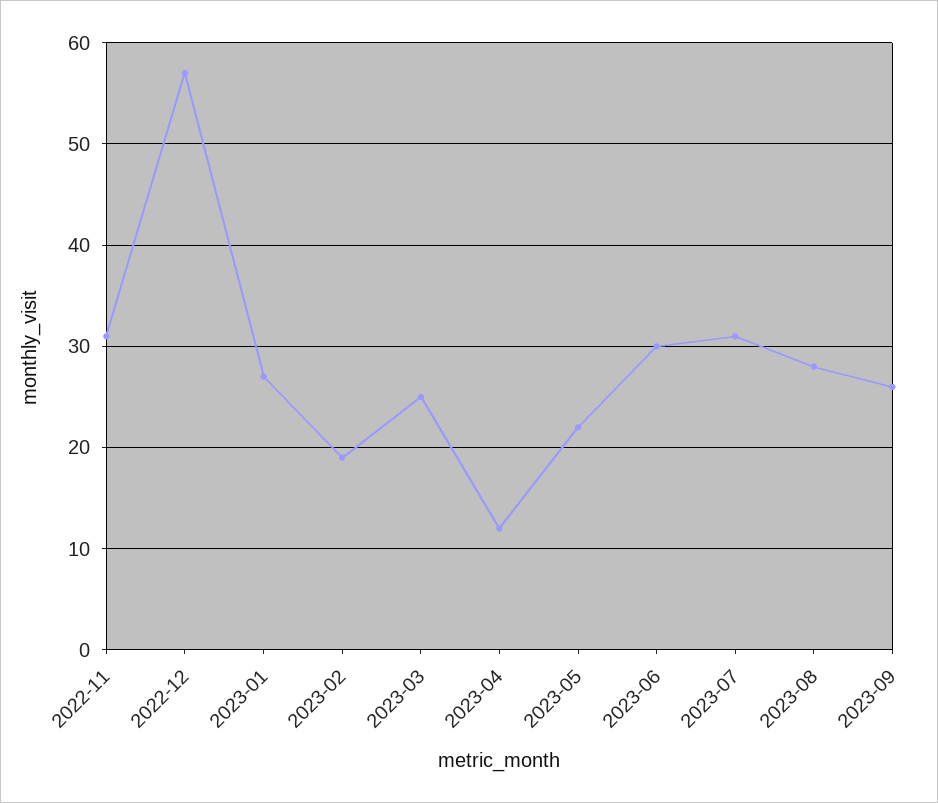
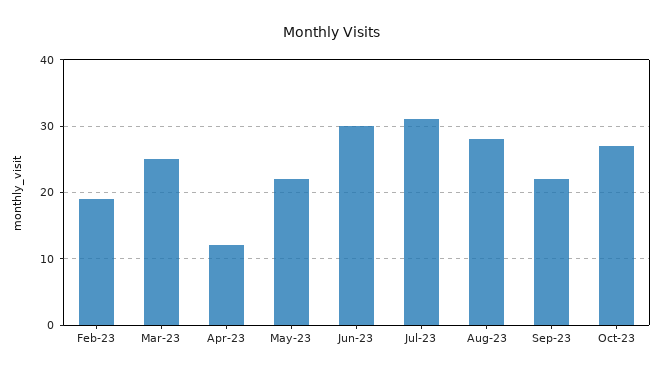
2022-11: 31 -> none
2022-12: 57 -> none
2023-01: 27 -> none
2023-09: 26 -> 22
Oct-23: none -> 27

